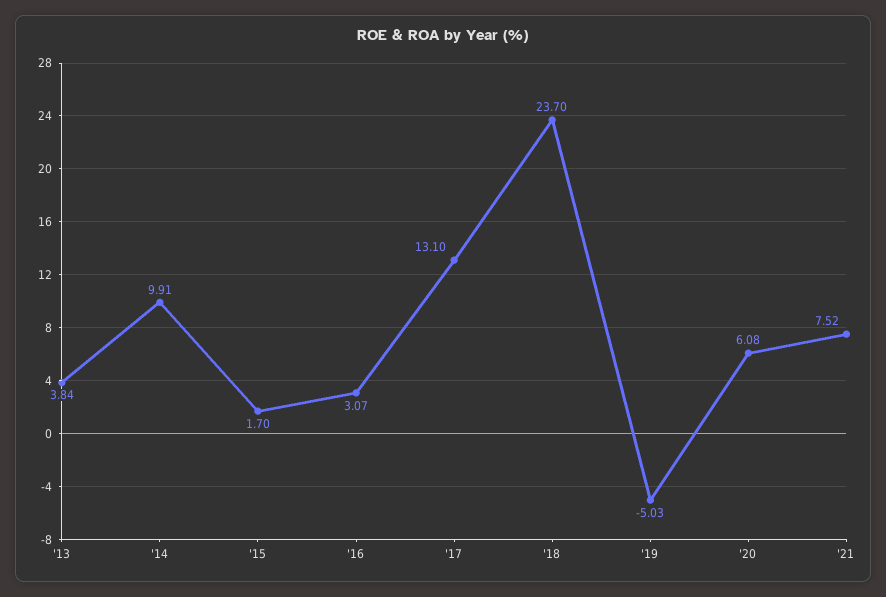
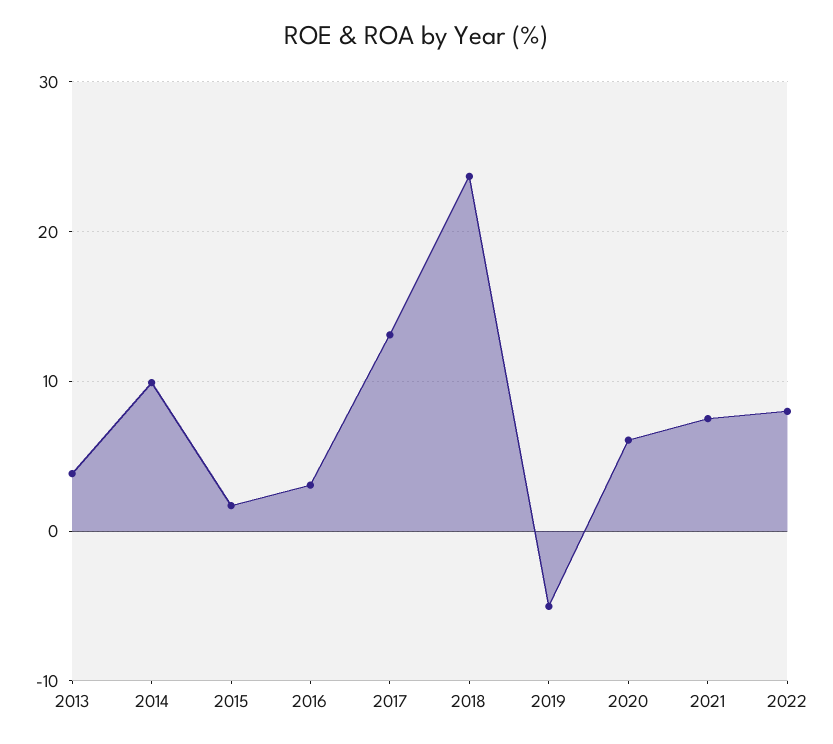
2022: none -> 8

